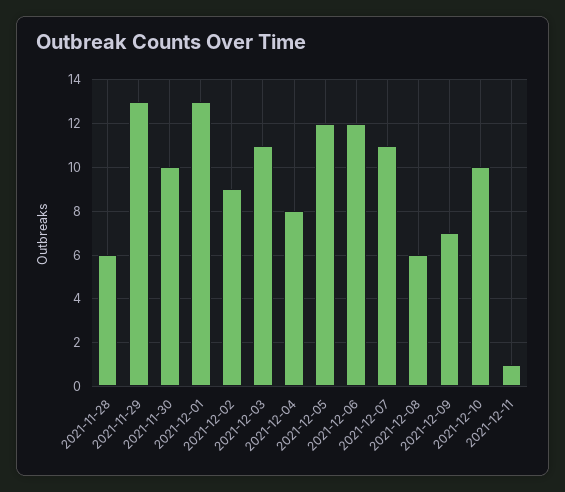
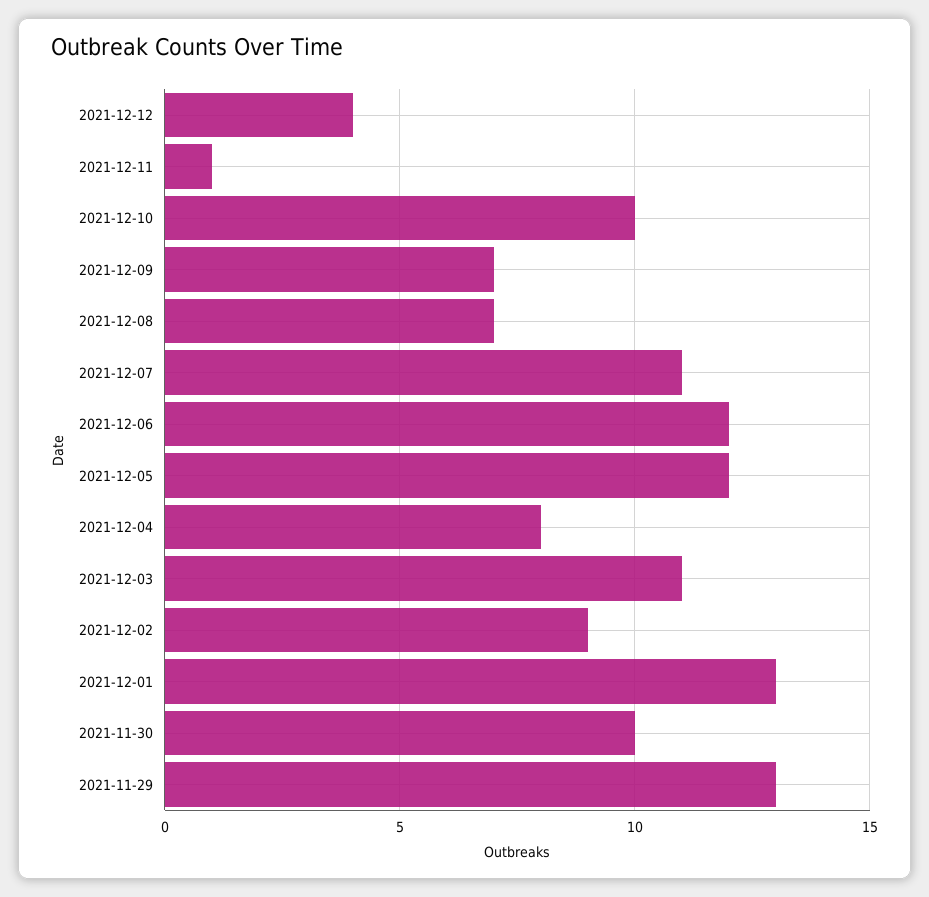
2021-11-28: 6 -> none
2021-12-08: 6 -> 7
2021-12-12: none -> 4

